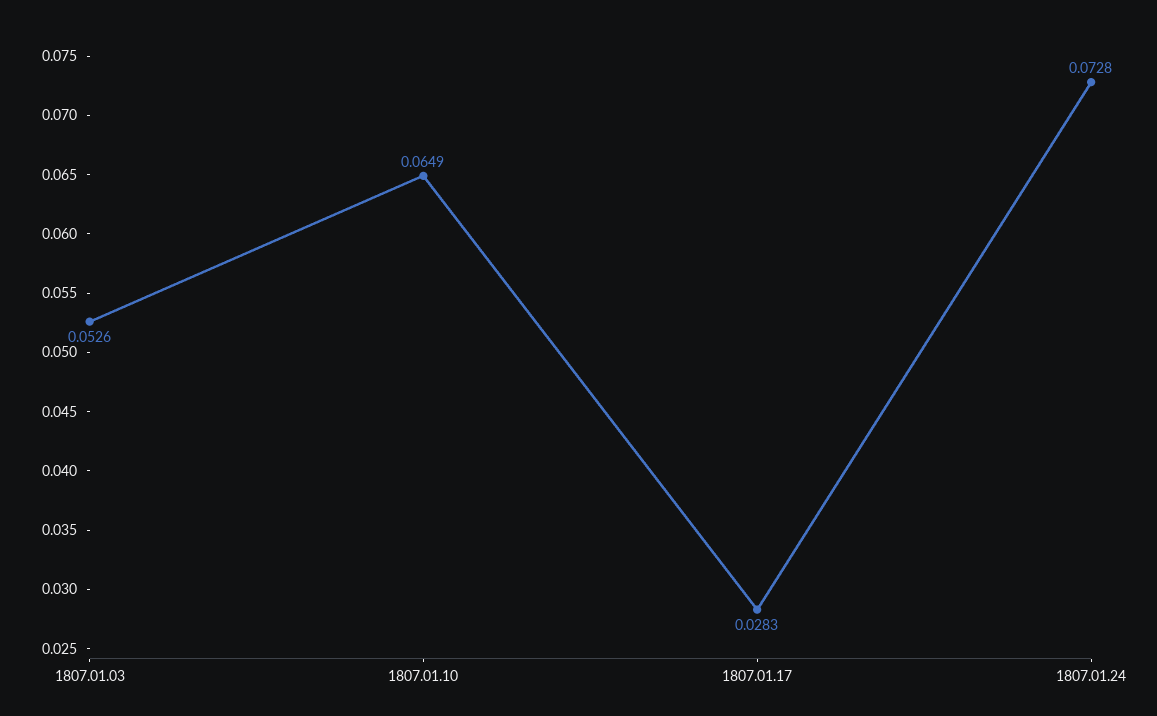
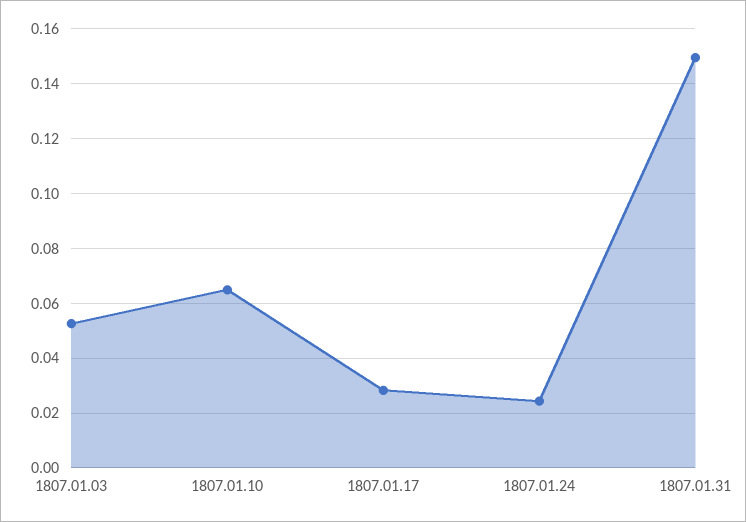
1807.01.24: 0.0728 -> 0.025
1807.01.31: none -> 0.15

